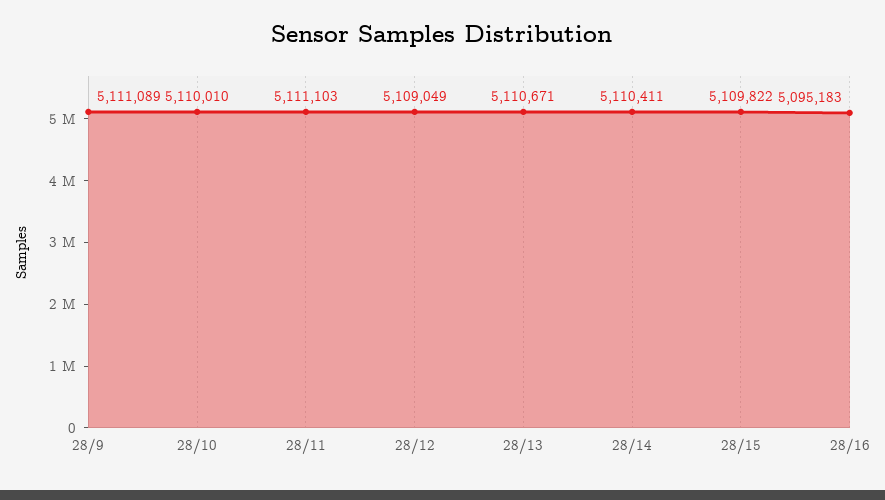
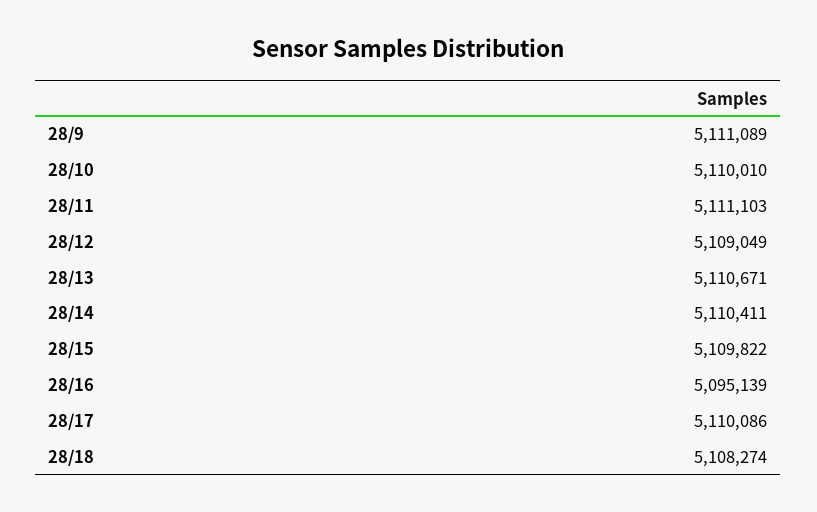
28/16: 5095183 -> 5095139
28/17: none -> 5110086
28/18: none -> 5108274

